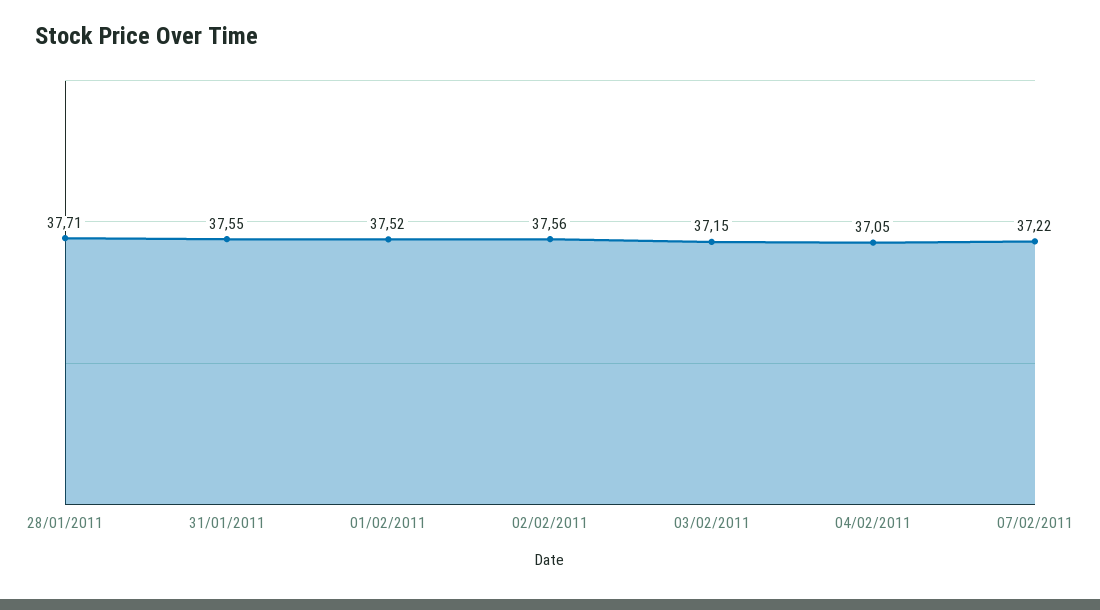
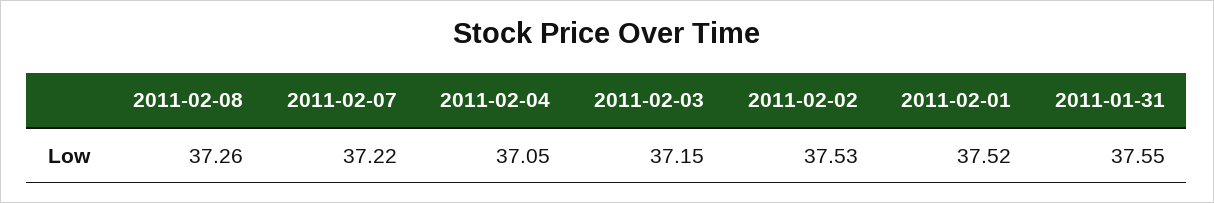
28/01/2011: 37.71 -> none
02/02/2011: 37.56 -> 37.53
2011-02-08: none -> 37.26

